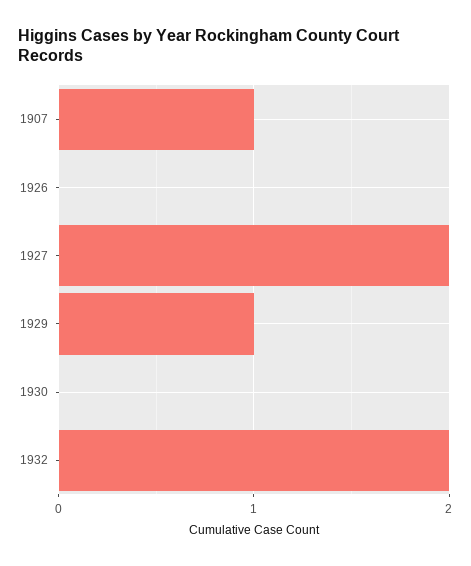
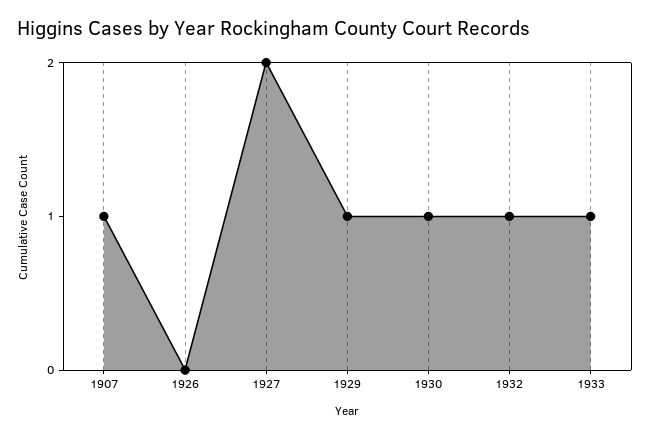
1930: 0 -> 1
1932: 2 -> 1
1933: none -> 1

